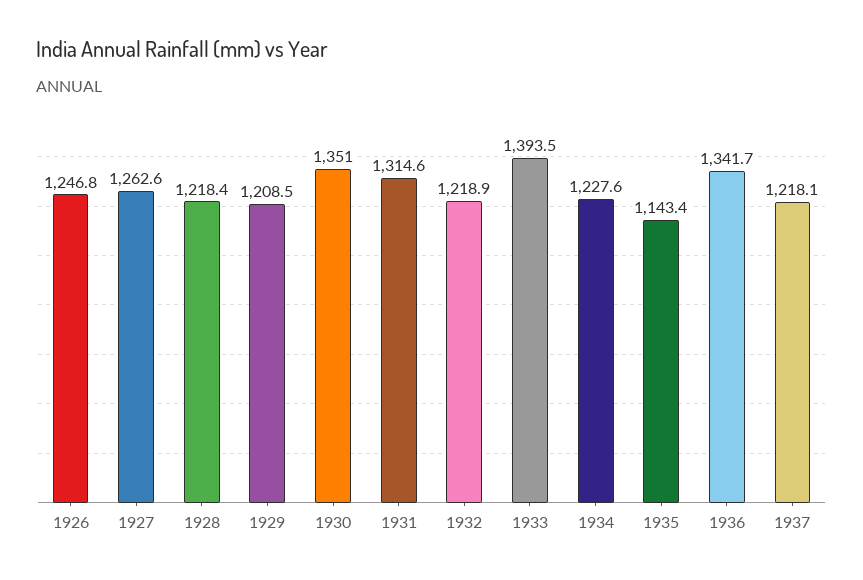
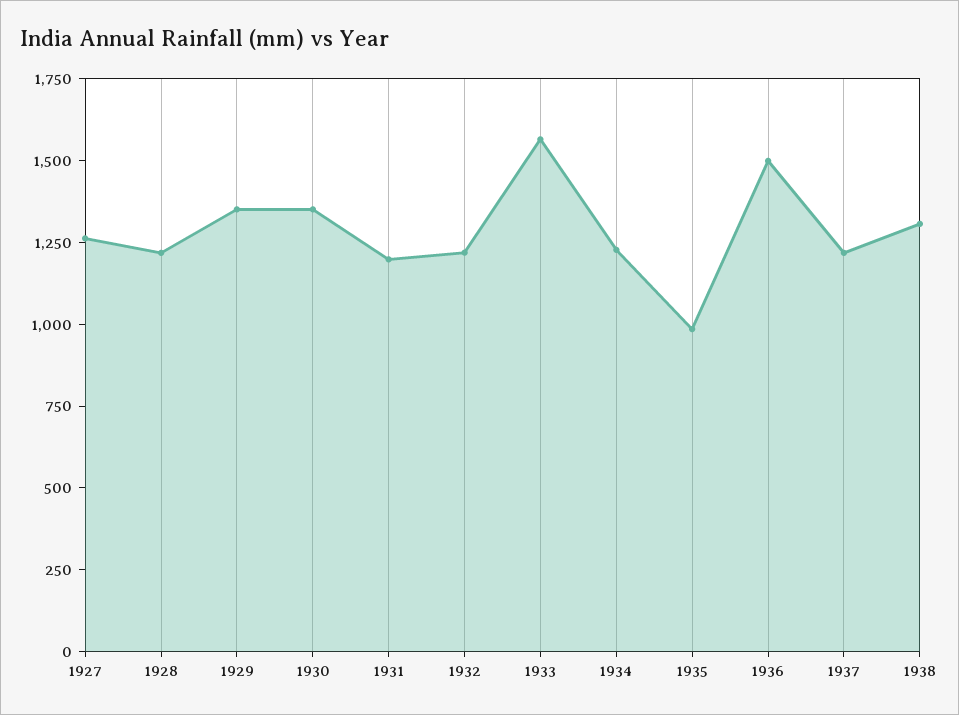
1926: 1246.8 -> none
1929: 1208.5 -> 1350
1931: 1314.6 -> 1200
1933: 1393.5 -> 1550
1935: 1143.4 -> 1000
1936: 1341.7 -> 1500
1938: none -> 1300

